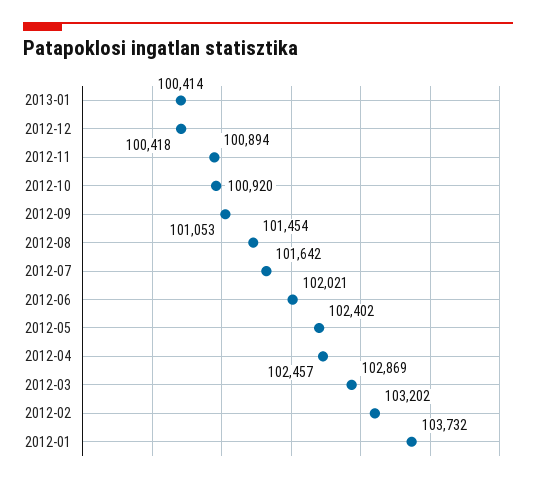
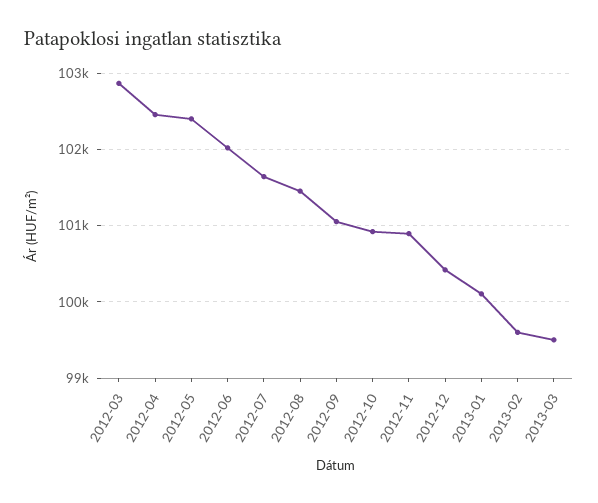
2013-01: 100414 -> 100100
2012-02: 103202 -> none
2012-01: 103732 -> none
2013-02: none -> 99600
2013-03: none -> 99500

